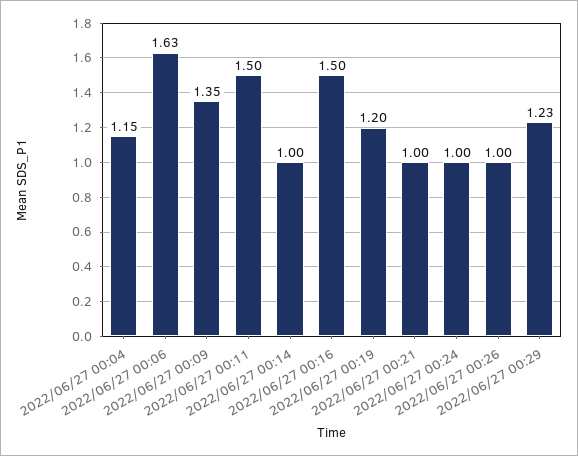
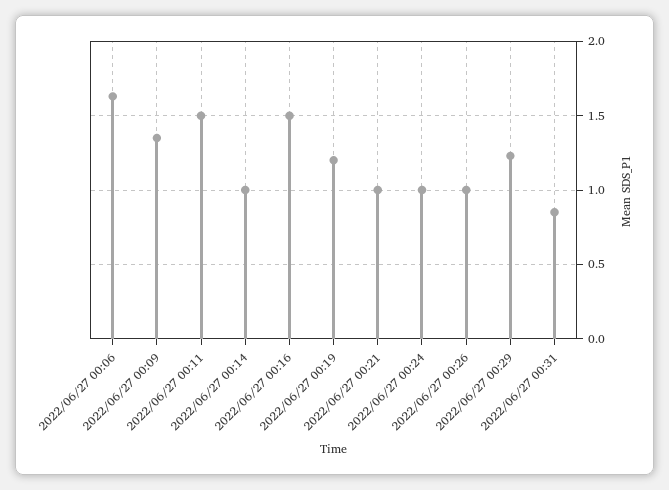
2022/06/27 00:04: 1.15 -> none
2022/06/27 00:31: none -> 0.85

